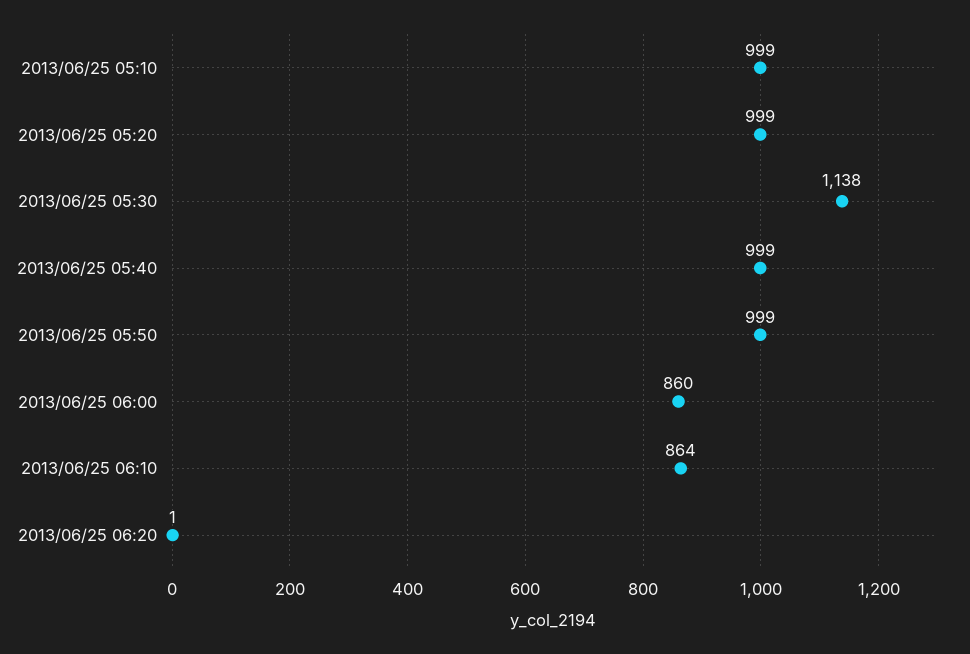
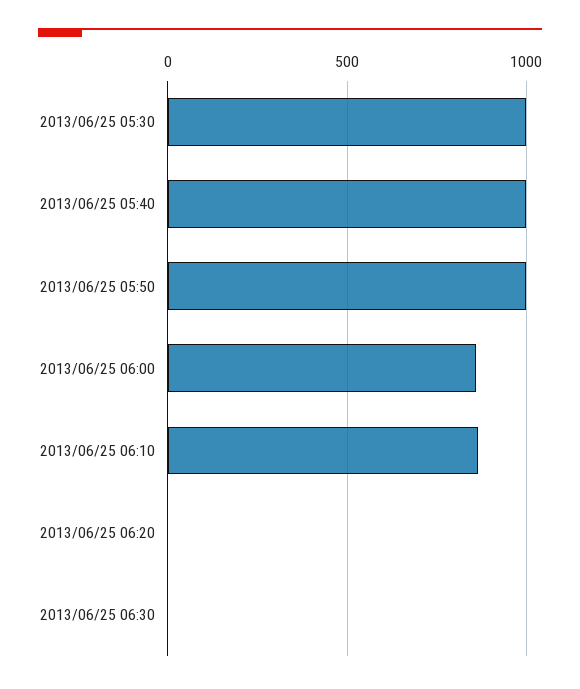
2013/06/25 05:10: 999 -> none
2013/06/25 05:20: 999 -> none
2013/06/25 05:30: 1138 -> 1000
2013/06/25 06:30: none -> 0

